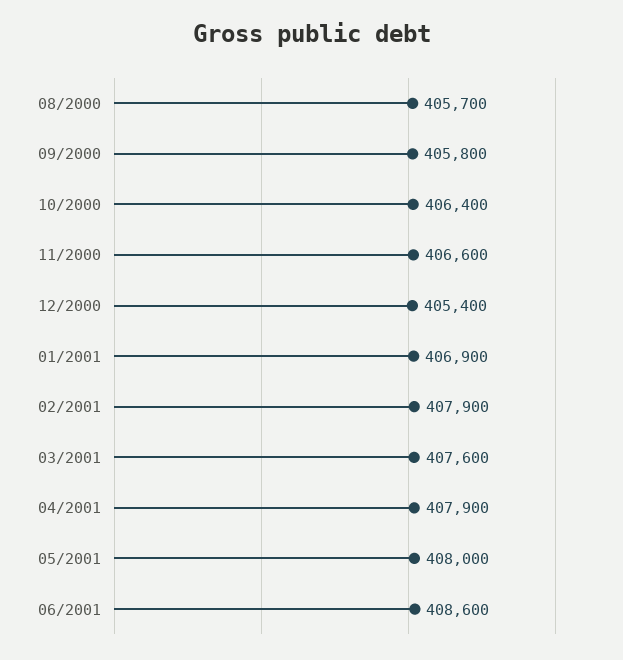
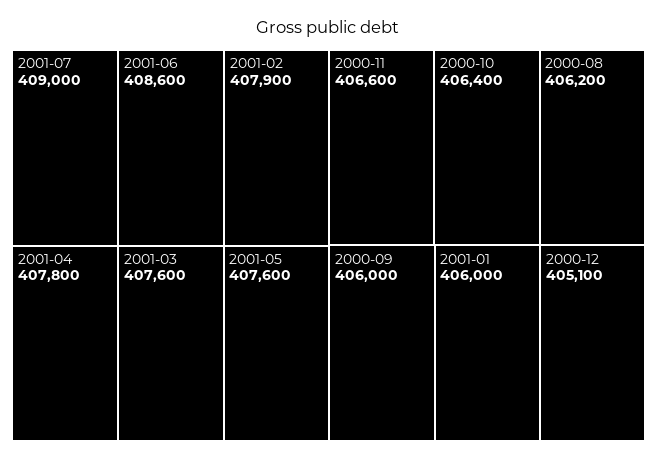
08/2000: 405700 -> 406200
09/2000: 405800 -> 406000
12/2000: 405400 -> 405100
01/2001: 406900 -> 406000
04/2001: 407900 -> 407800
05/2001: 408000 -> 407600
2001-07: none -> 409000

